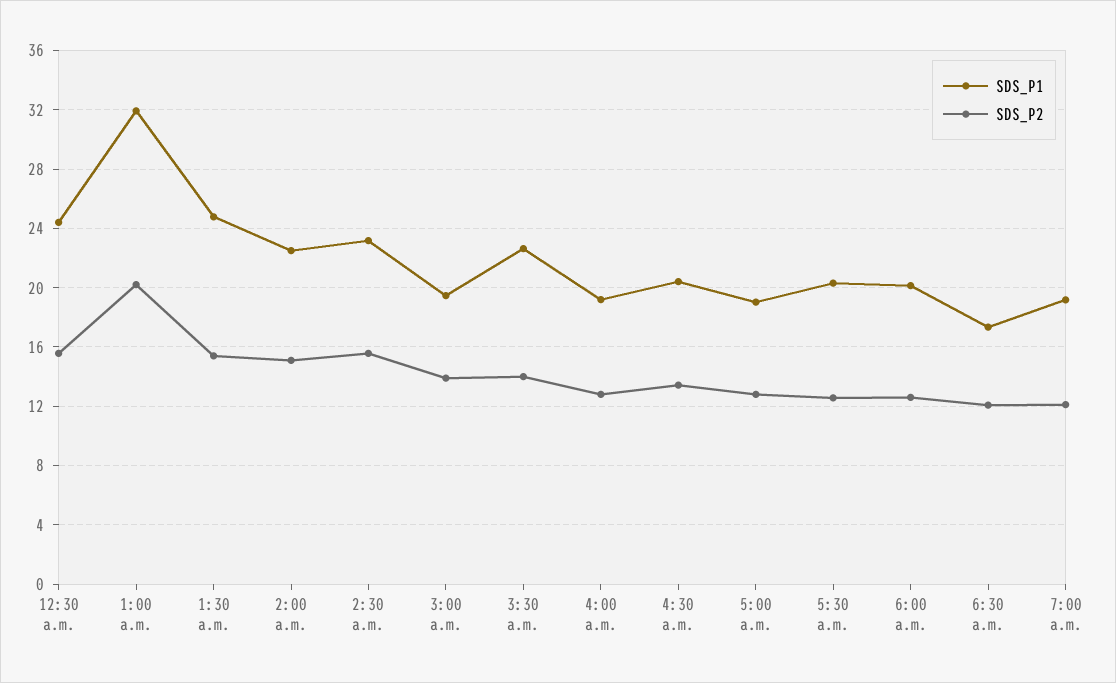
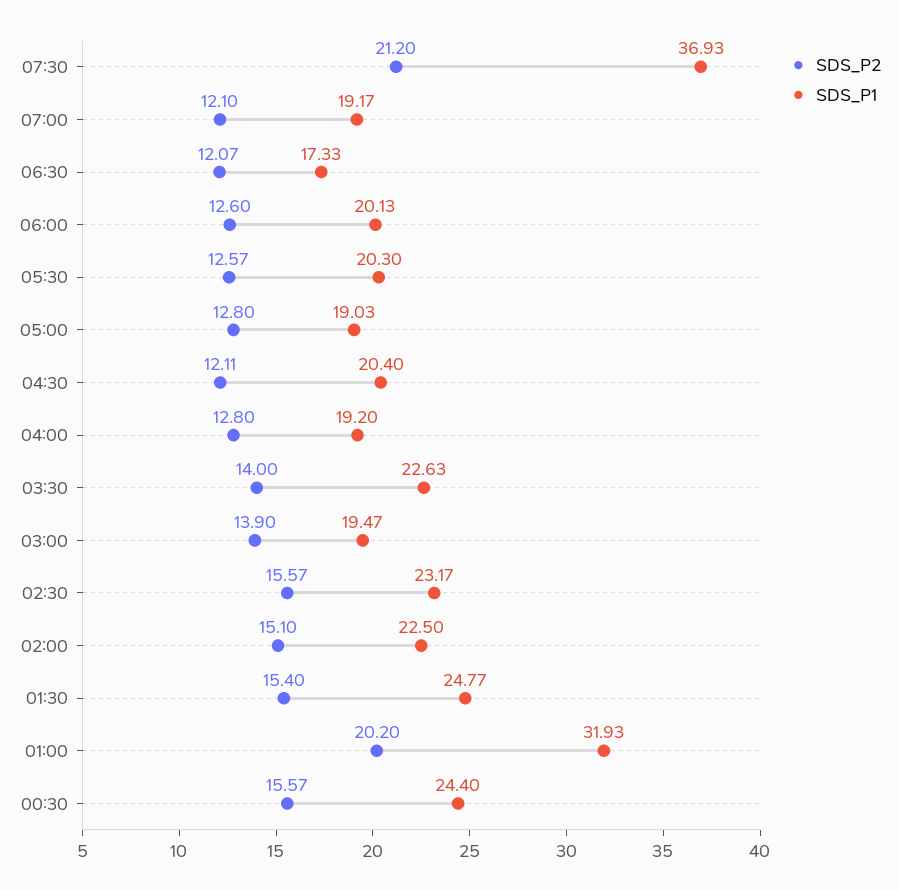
SDS_P2, 4:30 a.m.: 13.5 -> 12.11
SDS_P2, 07:30: none -> 21.2
SDS_P1, 07:30: none -> 36.93

